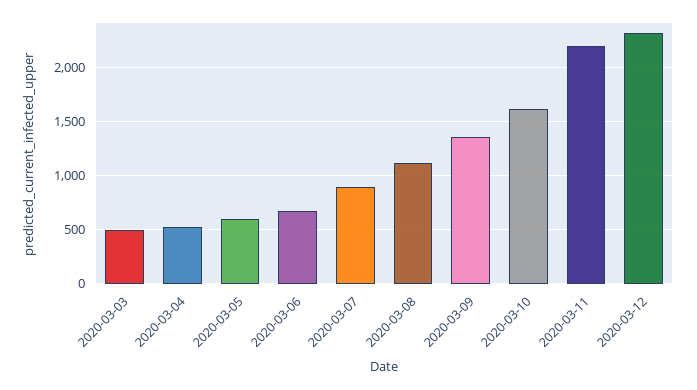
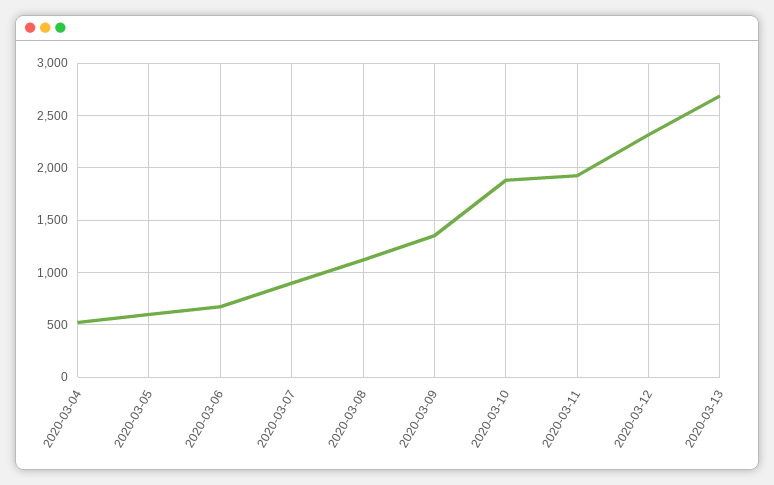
2020-03-03: 500 -> none
2020-03-10: 1600 -> 1900
2020-03-11: 2200 -> 1900
2020-03-13: none -> 2700

